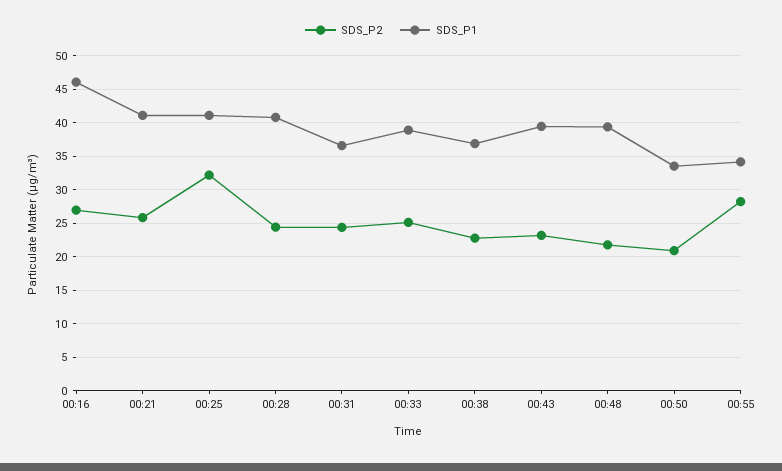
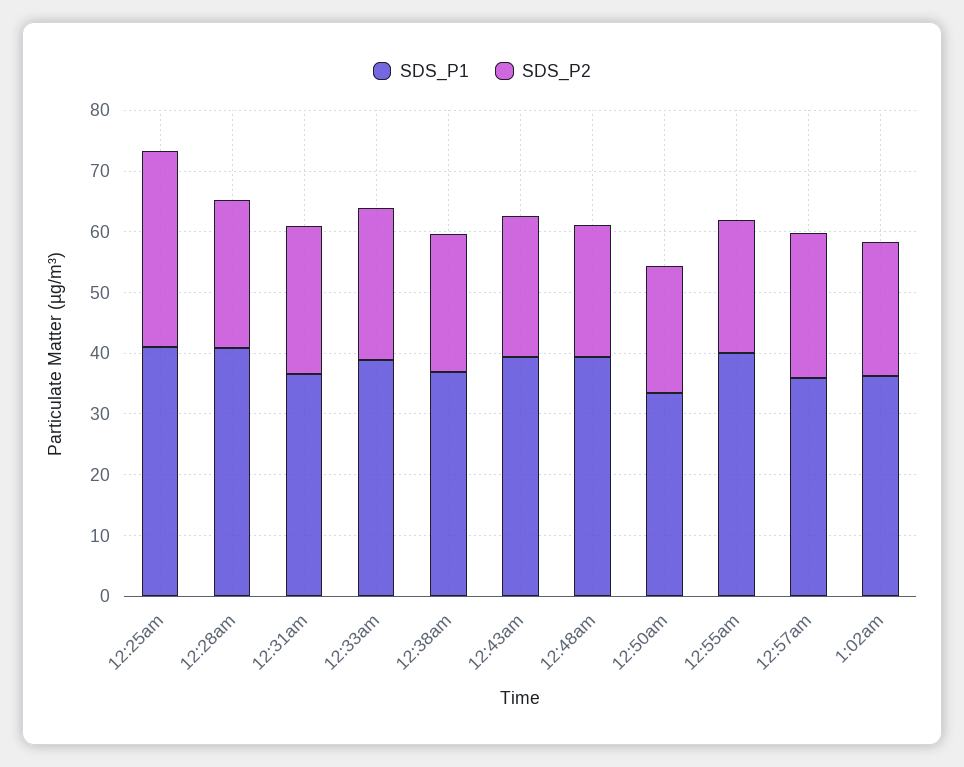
SDS_P2, 00:16: 27 -> none
SDS_P1, 00:16: 46 -> none
SDS_P2, 00:21: 26 -> none
SDS_P1, 00:21: 41 -> none
SDS_P2, 00:55: 28 -> 22
SDS_P1, 00:55: 34 -> 40
SDS_P1, 12:57am: none -> 36
SDS_P2, 12:57am: none -> 24
SDS_P1, 1:02am: none -> 36
SDS_P2, 1:02am: none -> 22

